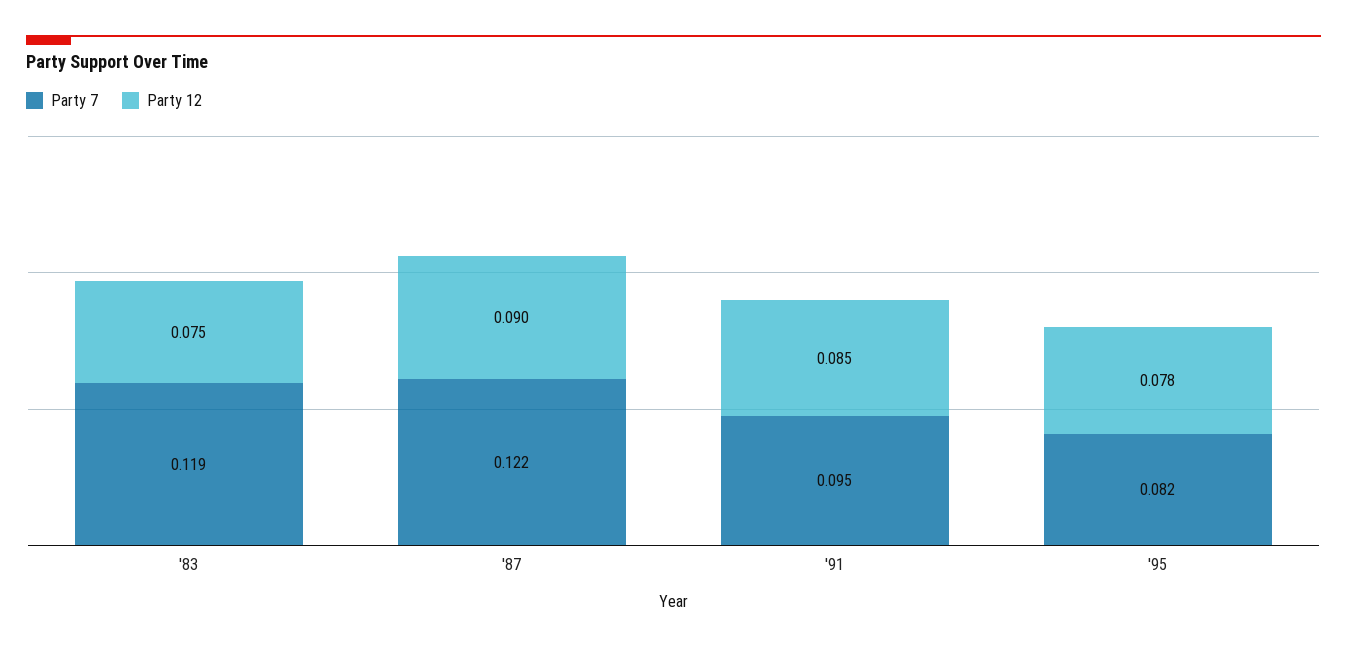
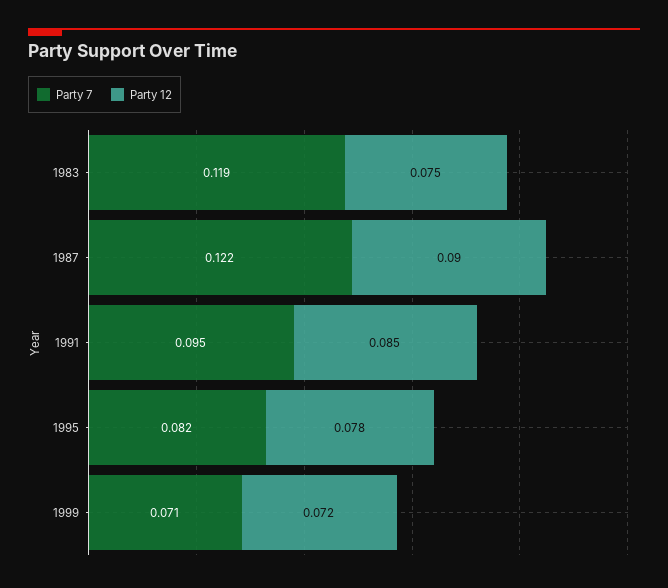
Party 7, 1999: none -> 0.071
Party 12, 1999: none -> 0.072

